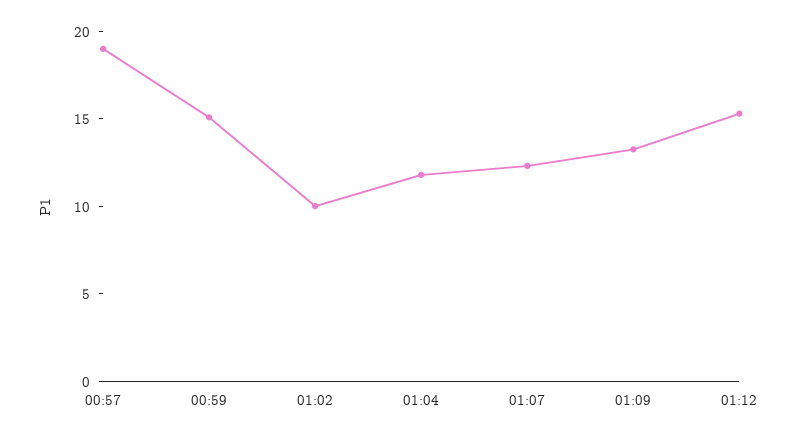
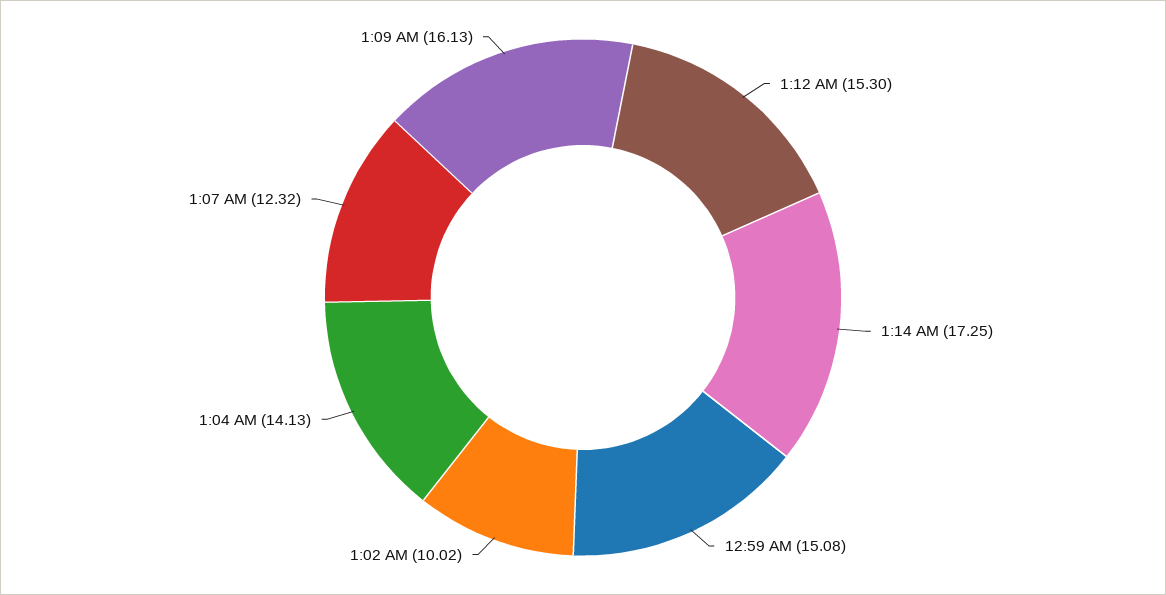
00:57: 19 -> none
01:04: 12 -> 14.13
01:09: 13 -> 16.13
1:14 AM: none -> 17.25

